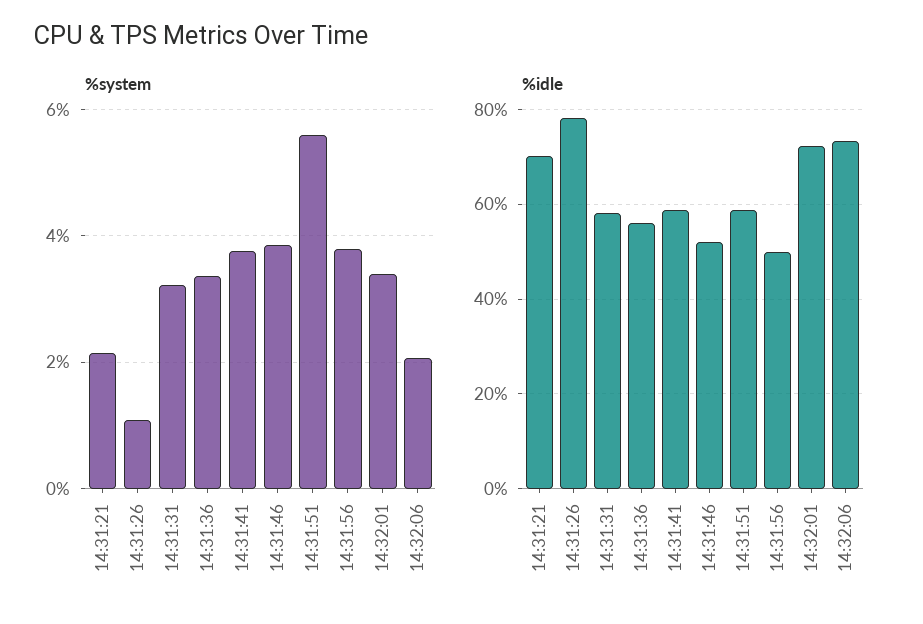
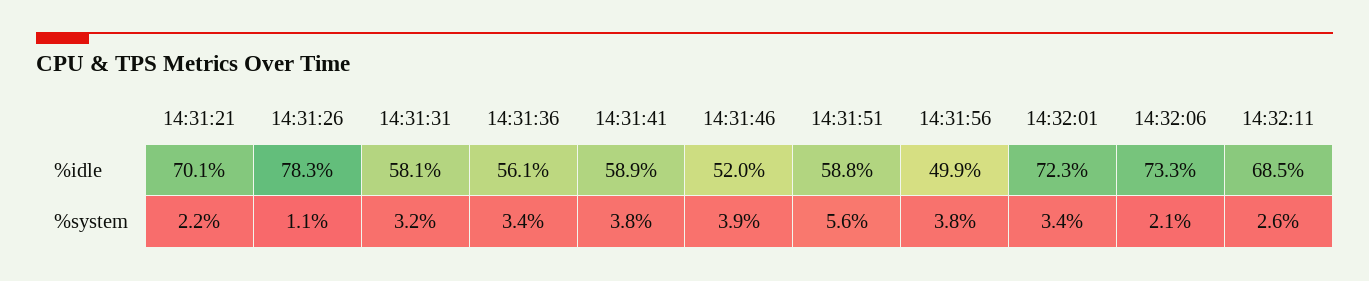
%idle, 14:32:11: none -> 68.5
%system, 14:32:11: none -> 2.6

